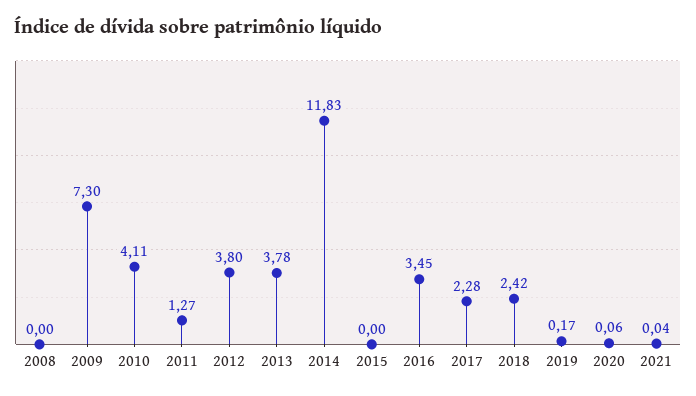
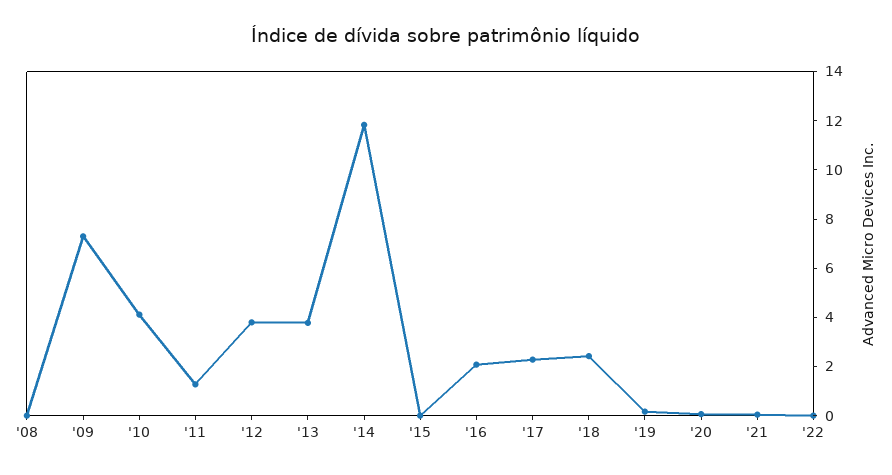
2016: 3.45 -> 2
'22: none -> 0

